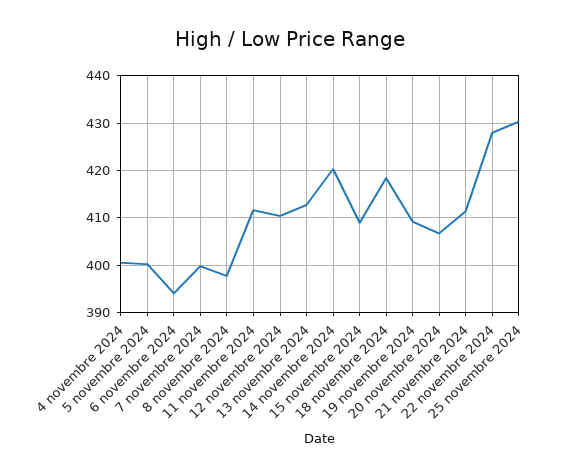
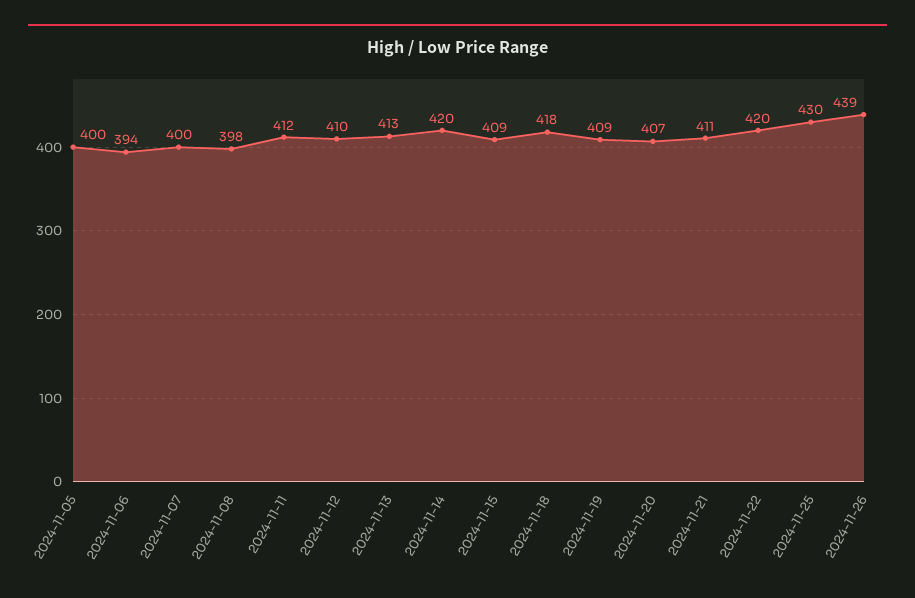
4 novembre 2024: 400 -> none
22 novembre 2024: 428 -> 420
2024-11-26: none -> 439

